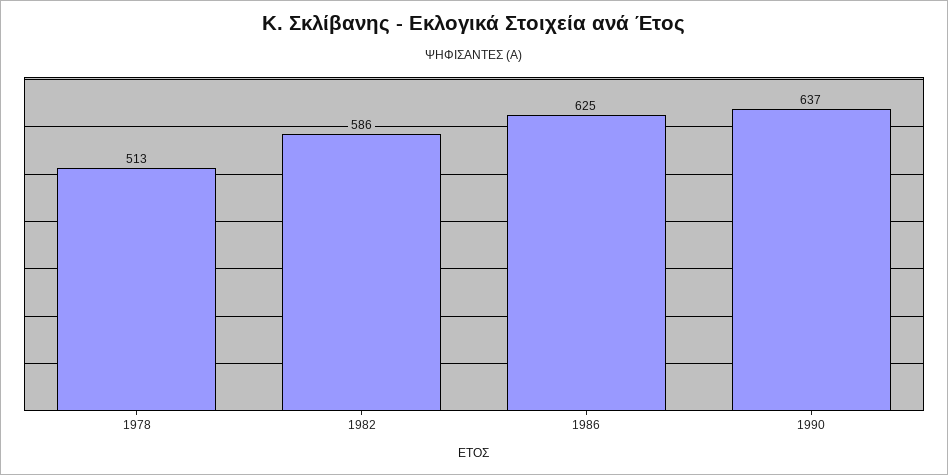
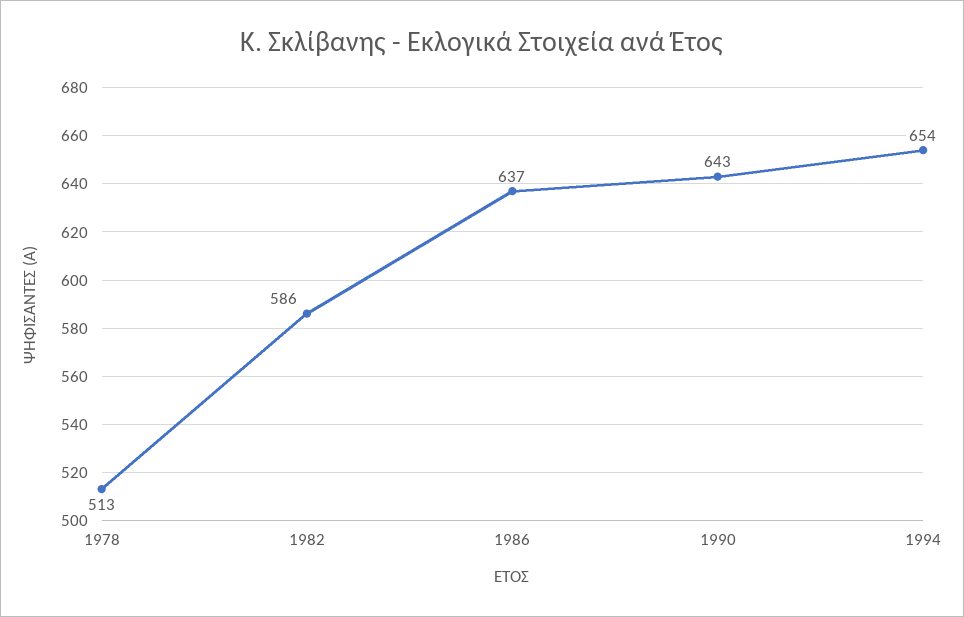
1986: 625 -> 637
1990: 637 -> 643
1994: none -> 654

